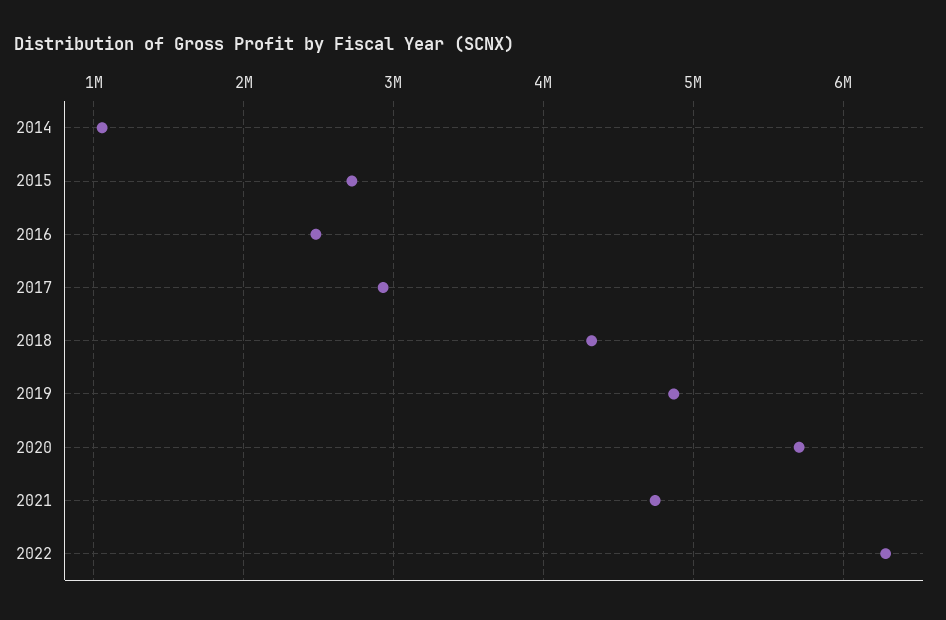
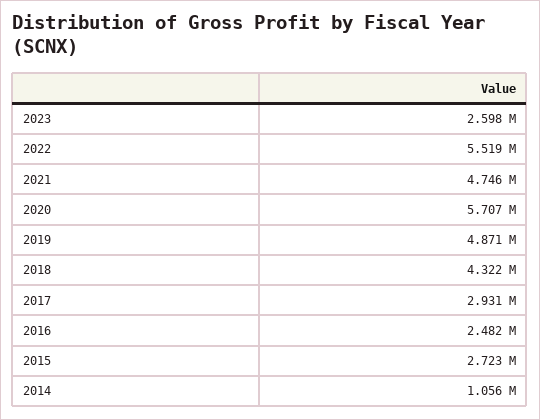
2022: 6300000 -> 5519000
2023: none -> 2598000

